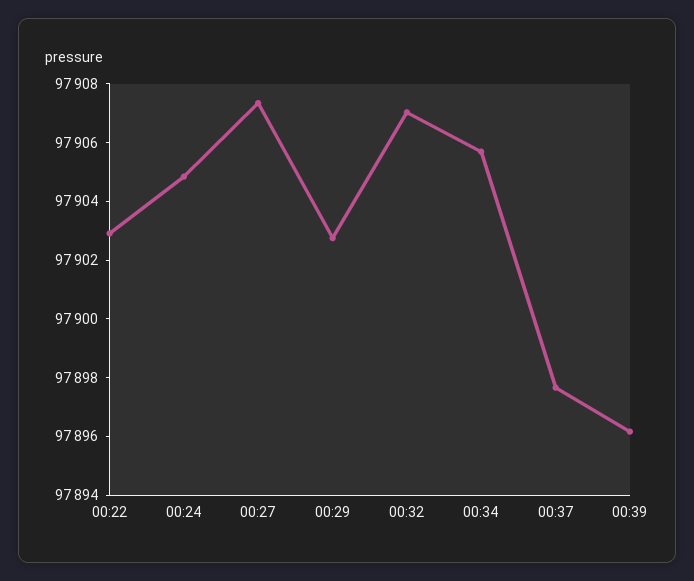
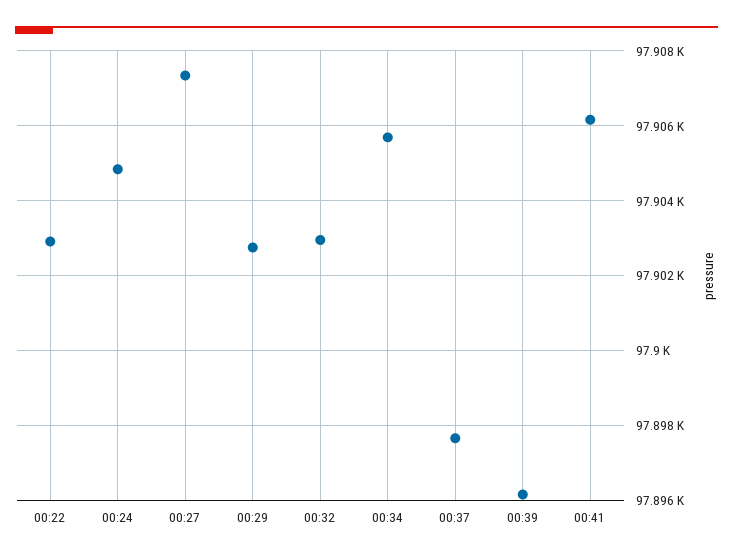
00:32: 97907 -> 97903
00:41: none -> 97906.2

